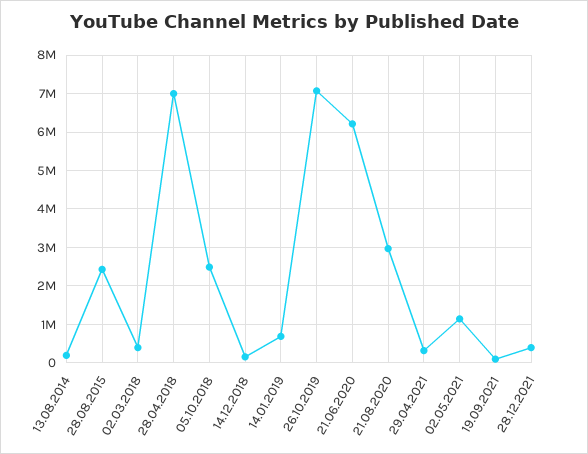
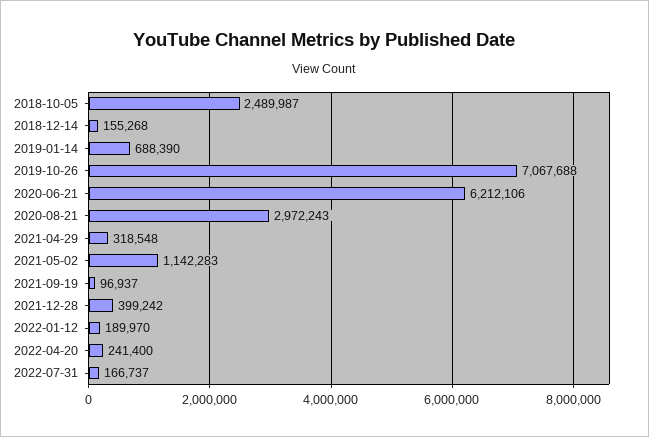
13.08.2014: 200000 -> none
28.08.2015: 2400000 -> none
02.03.2018: 400000 -> none
28.04.2018: 7000000 -> none
2022-01-12: none -> 189970
2022-04-20: none -> 241400
2022-07-31: none -> 166737

